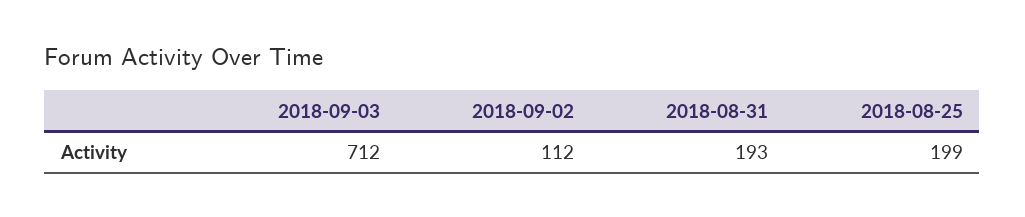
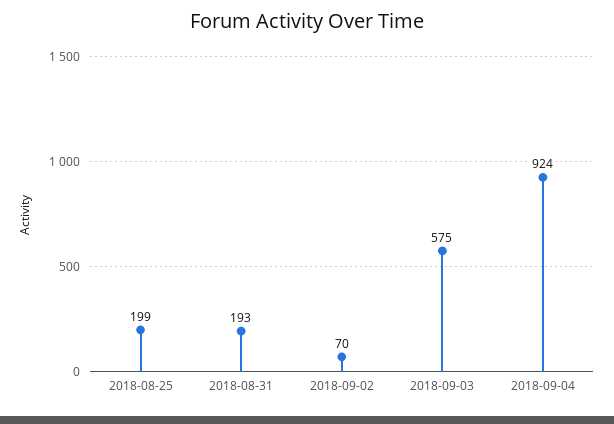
2018-09-03: 712 -> 575
2018-09-02: 112 -> 70
2018-09-04: none -> 924

